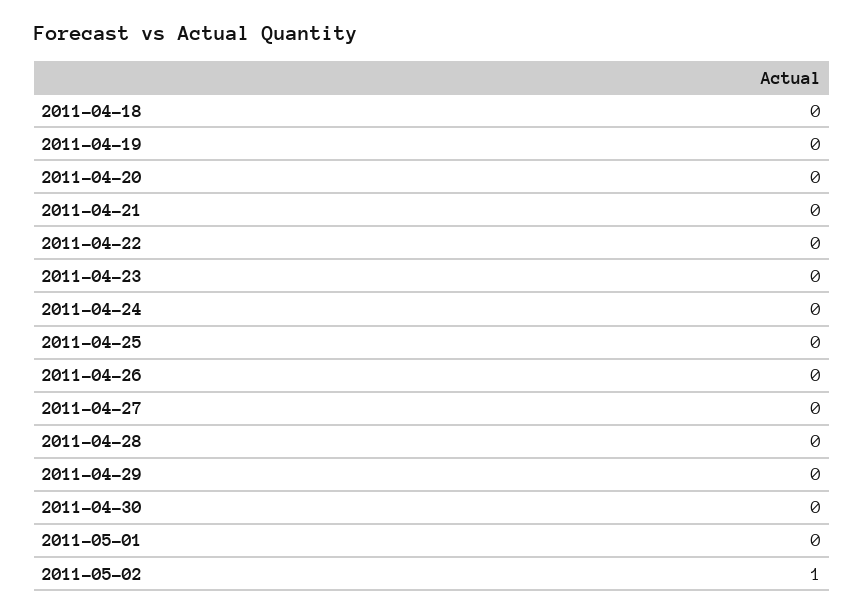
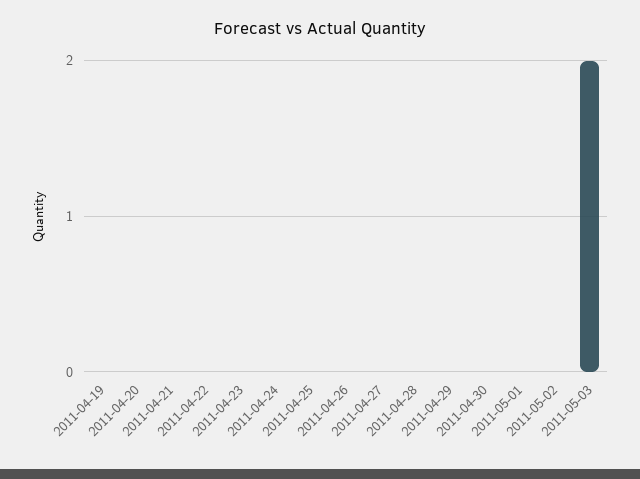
2011-04-18: 0 -> none
2011-05-02: 1 -> 0
2011-05-03: none -> 2

